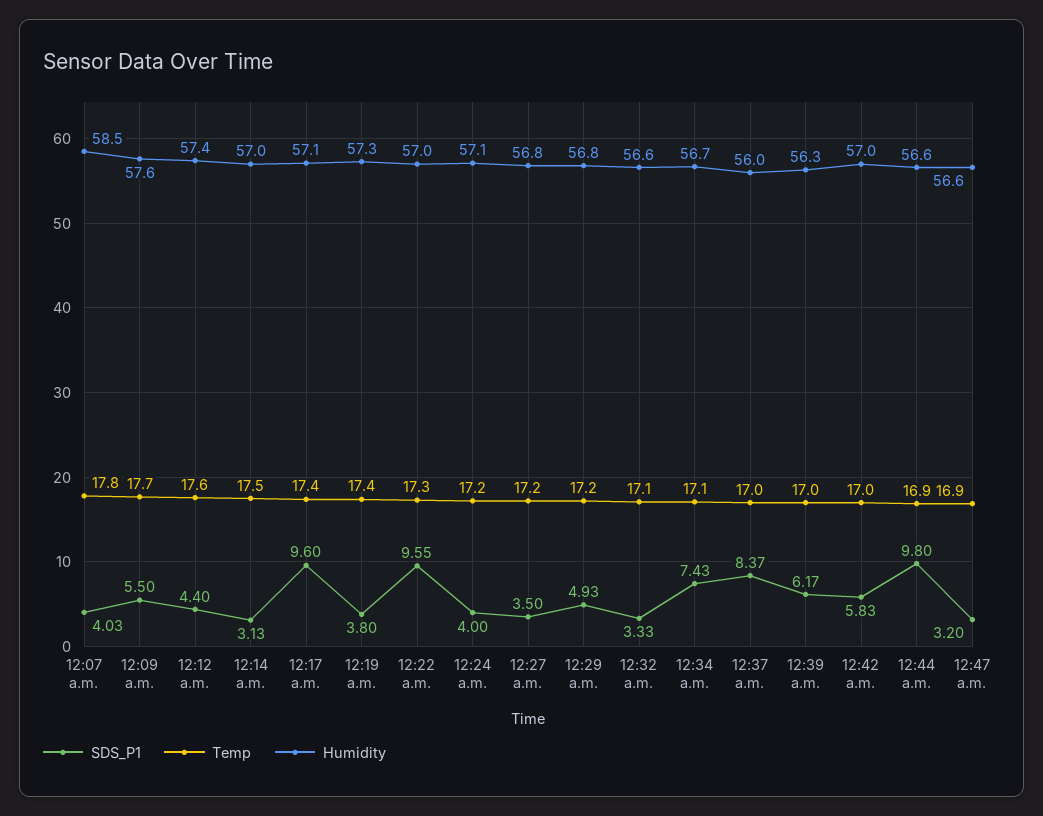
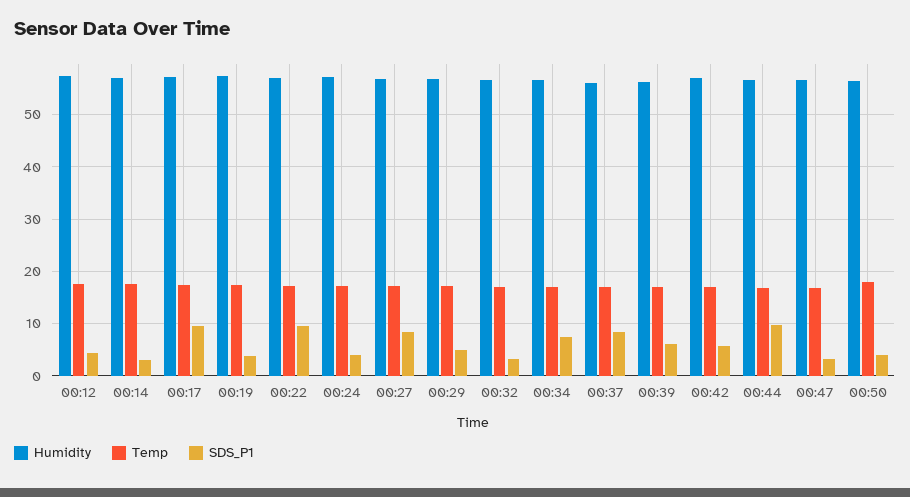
SDS_P1, 12:07 a.m.: 4.03 -> none
Temp, 12:07 a.m.: 17.8 -> none
Humidity, 12:07 a.m.: 58.5 -> none
SDS_P1, 12:09 a.m.: 5.5 -> none
Temp, 12:09 a.m.: 17.7 -> none
Humidity, 12:09 a.m.: 57.6 -> none
SDS_P1, 12:27 a.m.: 3.5 -> 8
Humidity, 00:50: none -> 56
Temp, 00:50: none -> 18
SDS_P1, 00:50: none -> 4

